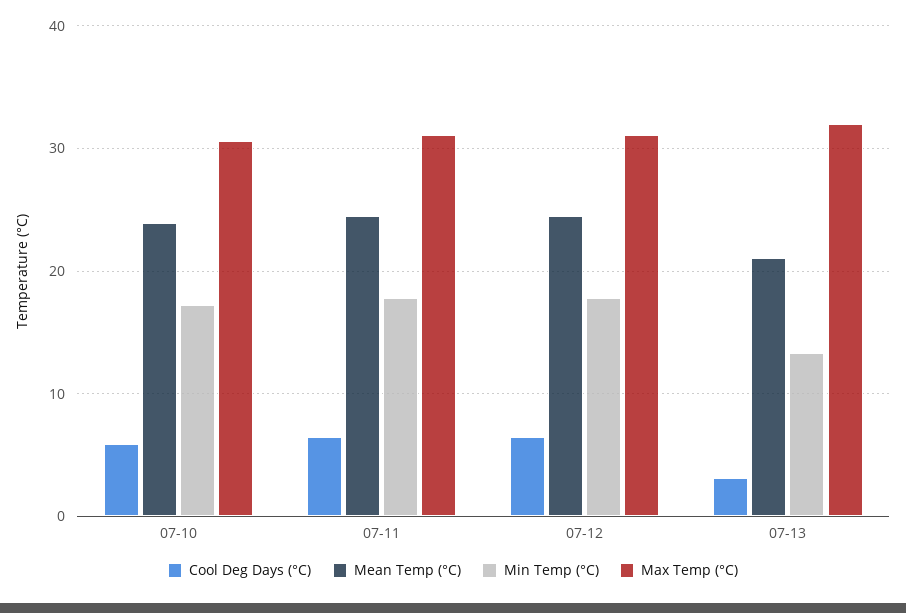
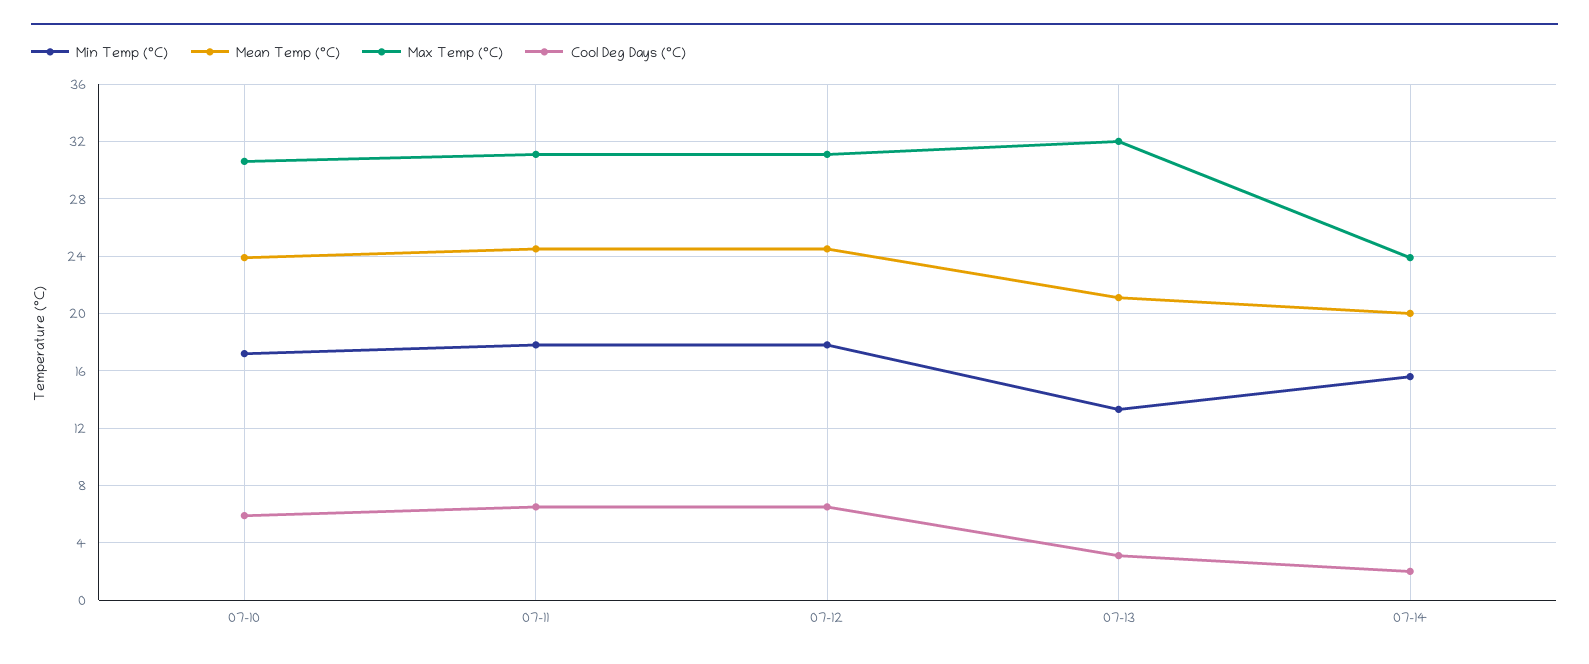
Min Temp (°C), 07-14: none -> 15.5
Mean Temp (°C), 07-14: none -> 20
Max Temp (°C), 07-14: none -> 24
Cool Deg Days (°C), 07-14: none -> 2

